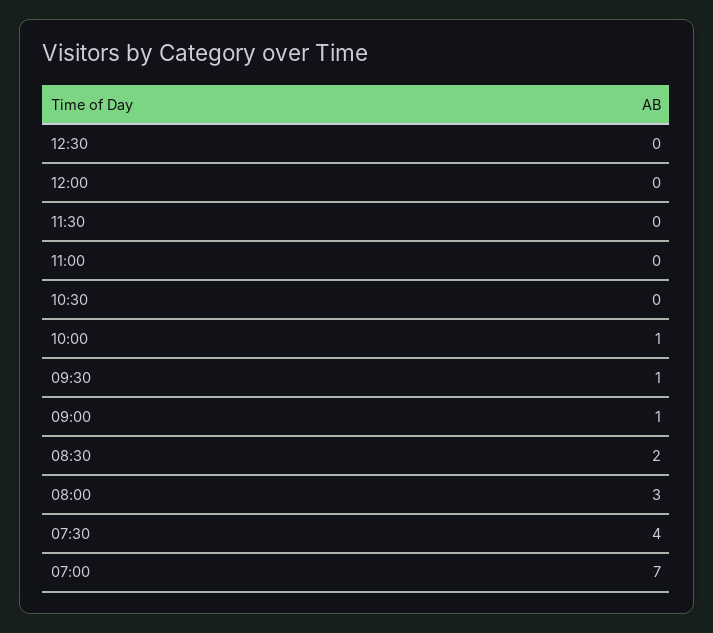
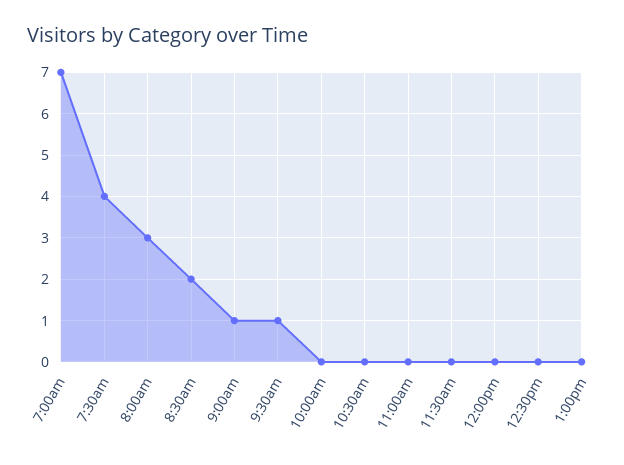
10:00: 1 -> 0
1:00pm: none -> 0

